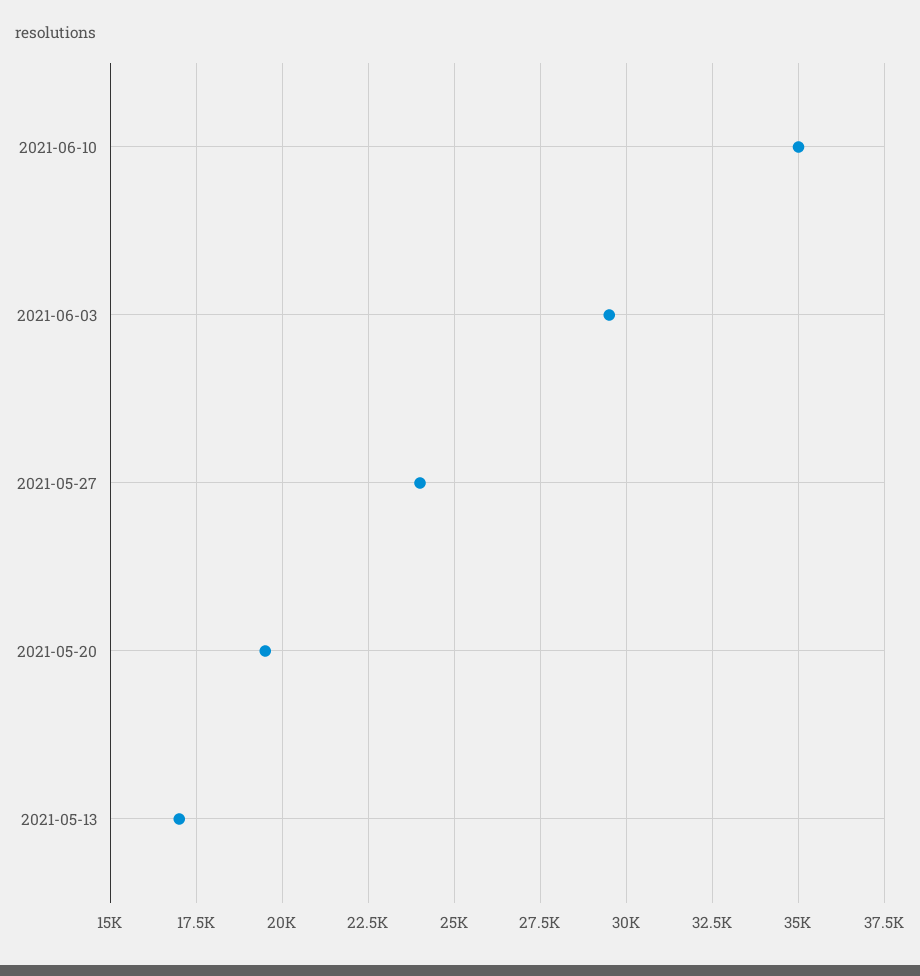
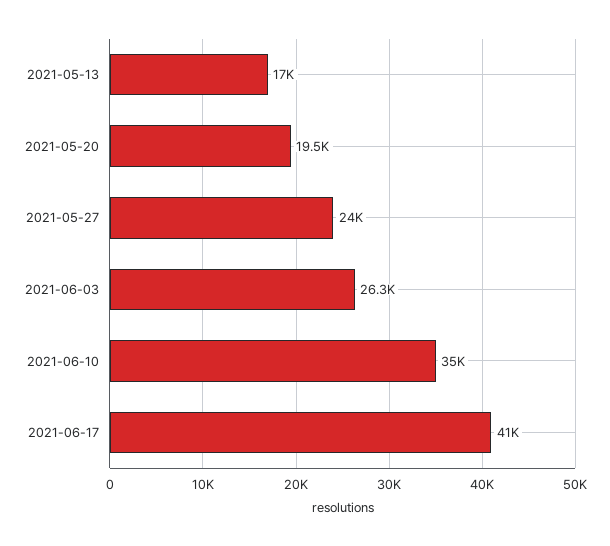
2021-06-03: 29500 -> 26300
2021-06-17: none -> 41000

